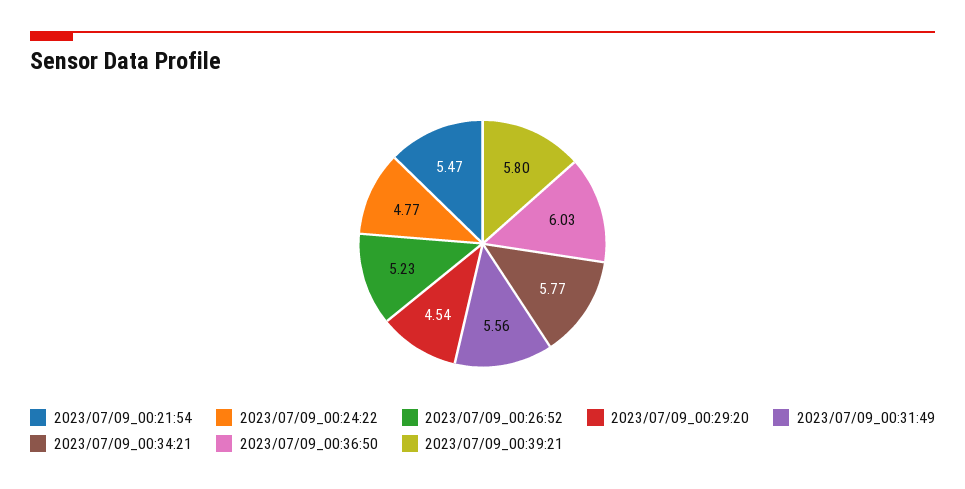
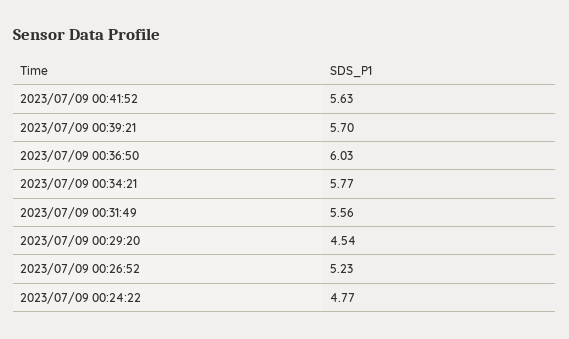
2023/07/09_00:21:54: 5.47 -> none
2023/07/09_00:39:21: 5.8 -> 5.7
2023/07/09 00:41:52: none -> 5.63

